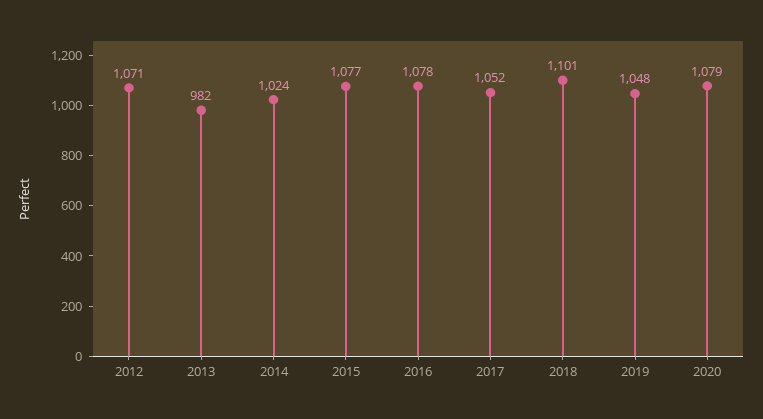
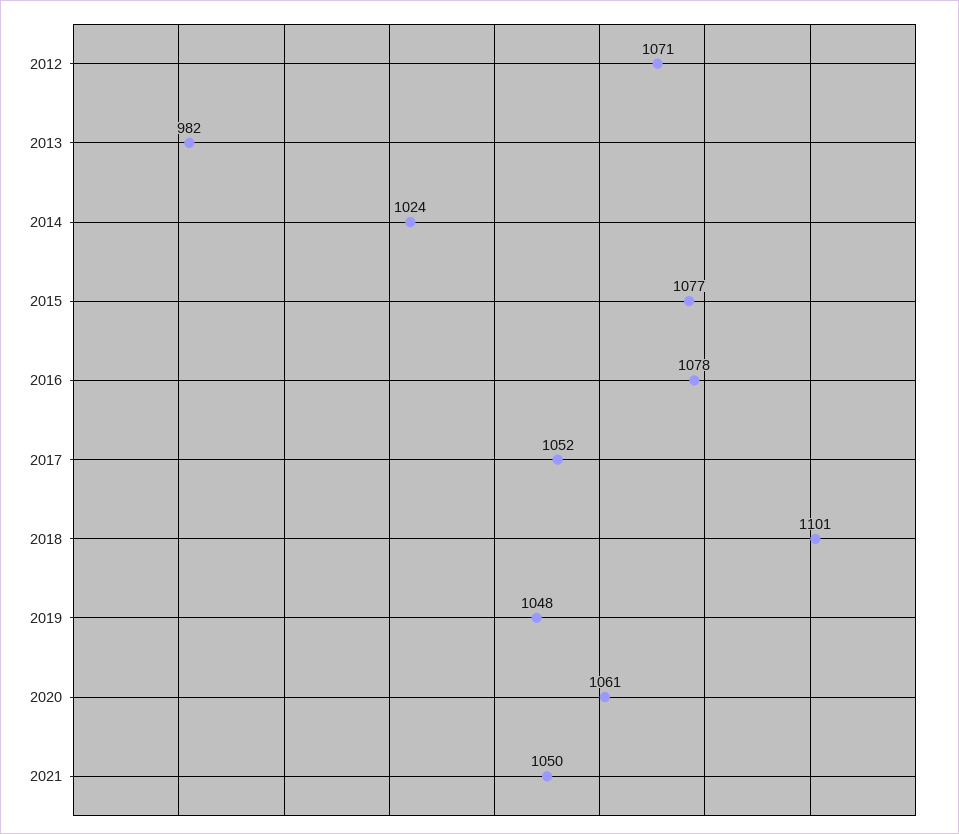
2020: 1079 -> 1061
2021: none -> 1050

